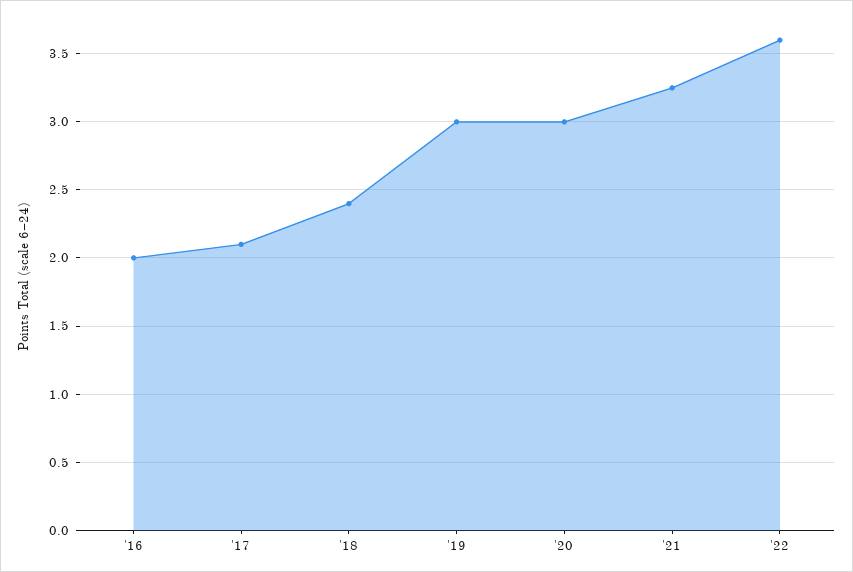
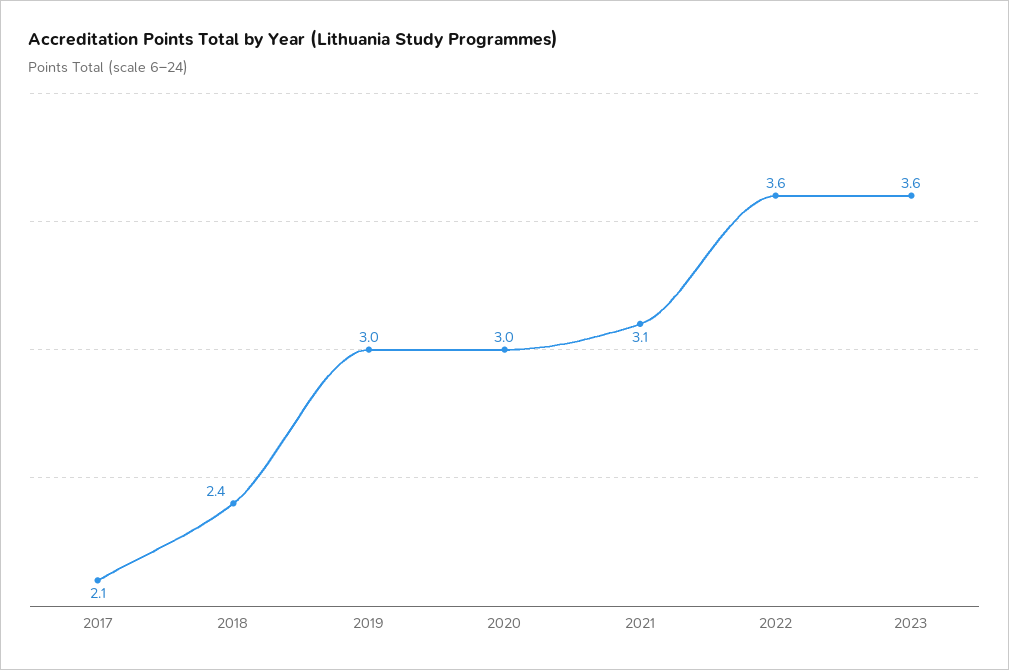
'16: 2 -> none
'21: 3.25 -> 3.1
2023: none -> 3.6

